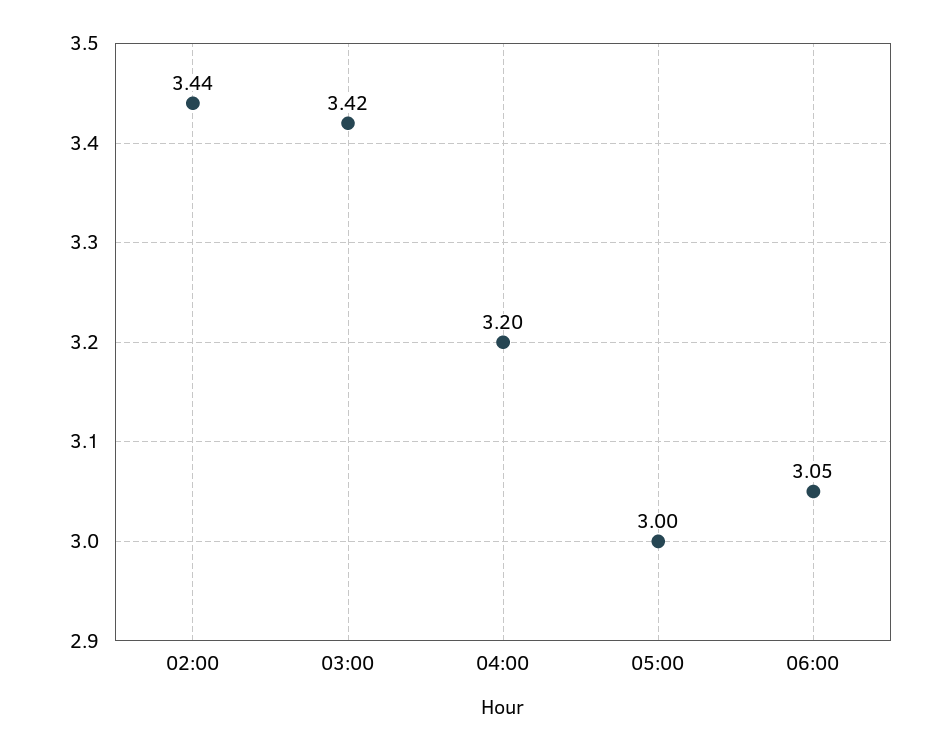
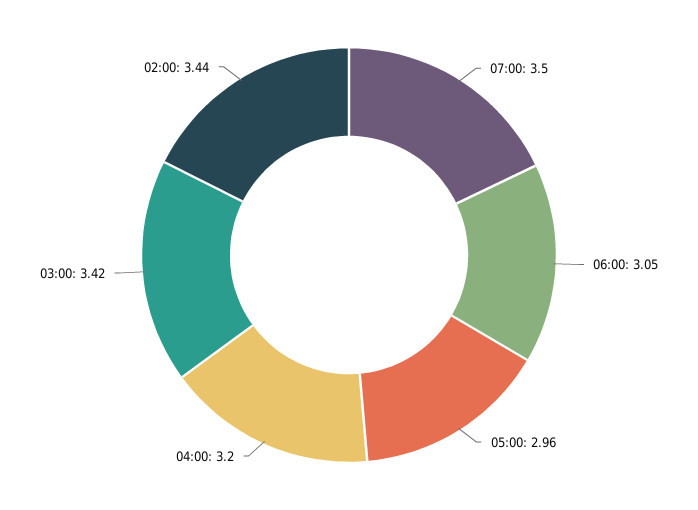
05:00: 3 -> 2.96
07:00: none -> 3.5

